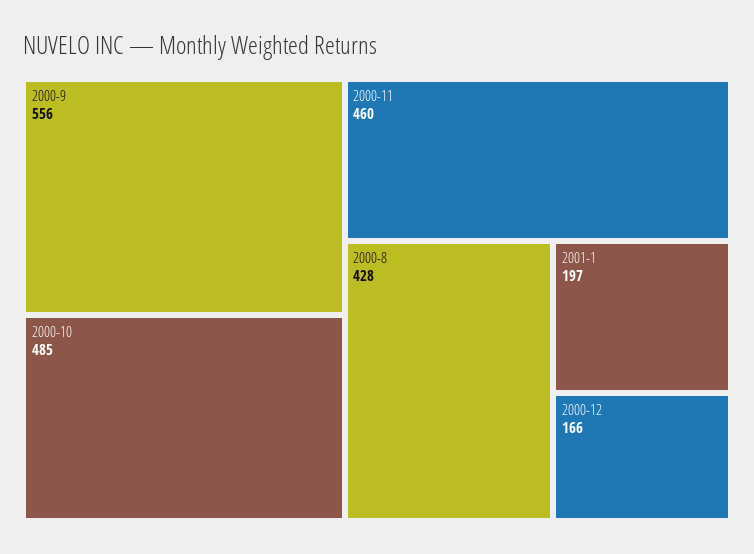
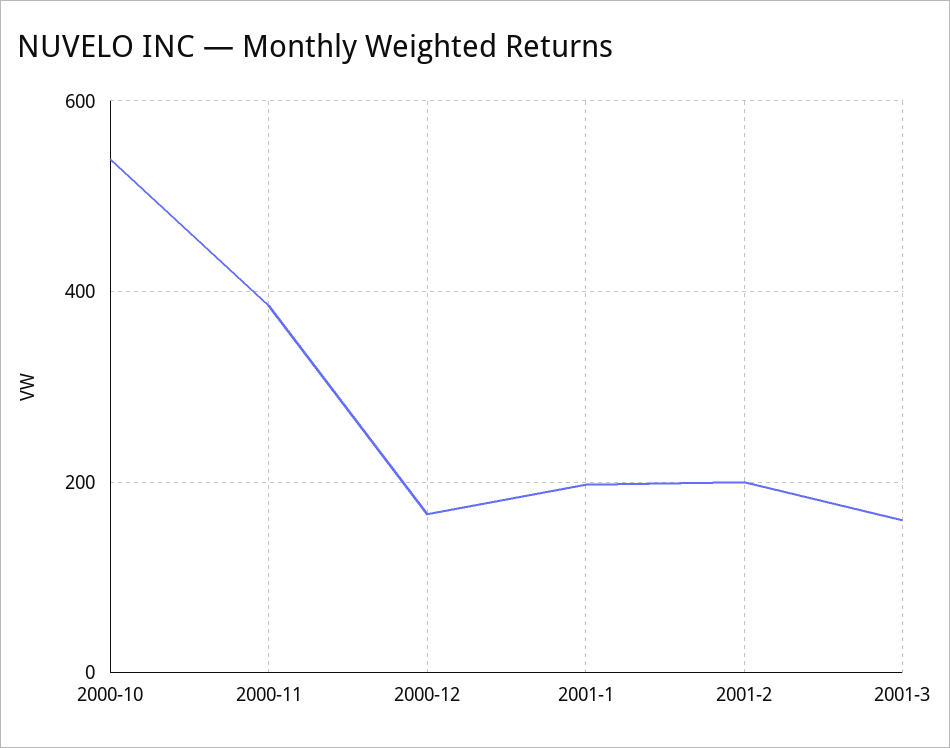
2000-9: 556 -> none
2000-10: 485 -> 540
2000-11: 460 -> 380
2000-8: 428 -> none
2001-2: none -> 200
2001-3: none -> 160

